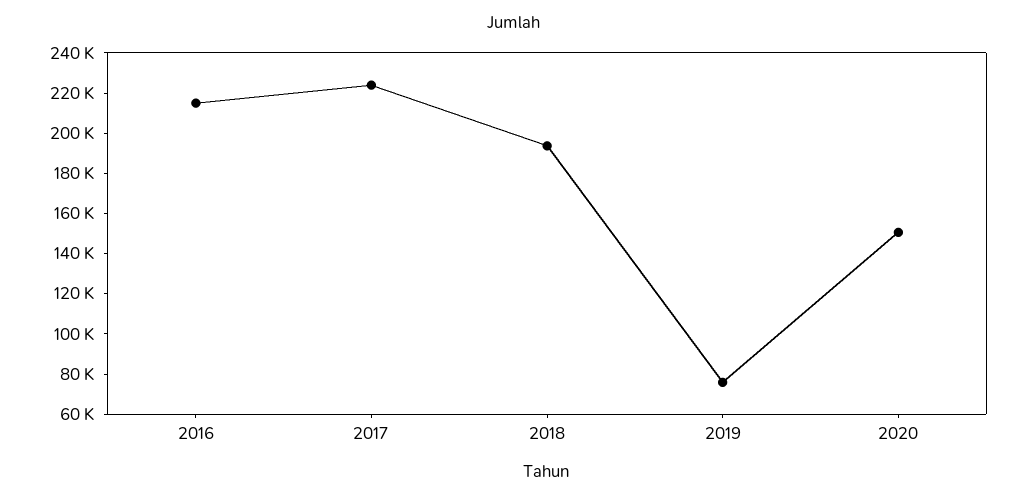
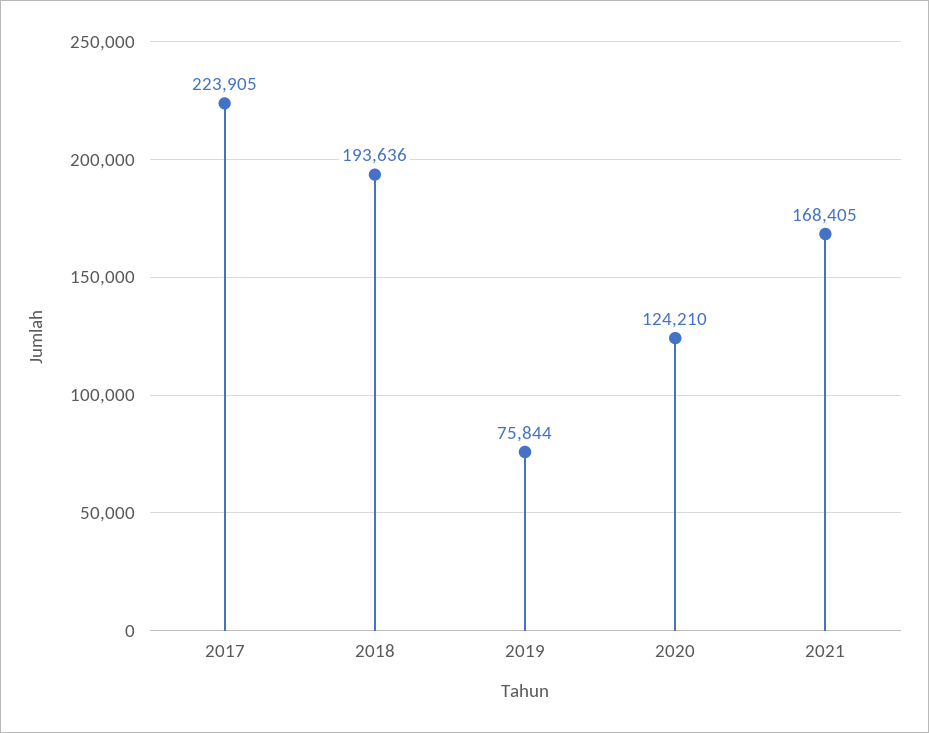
2016: 215000 -> none
2020: 150000 -> 124210
2021: none -> 168405

